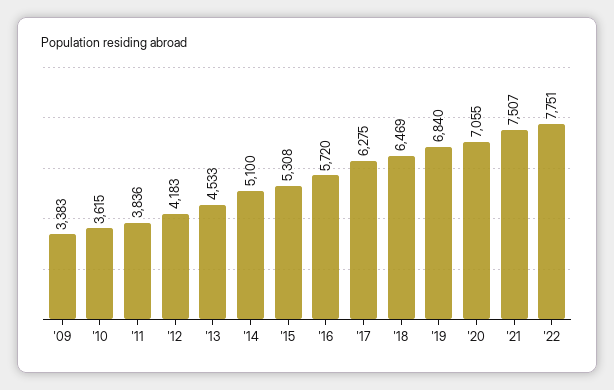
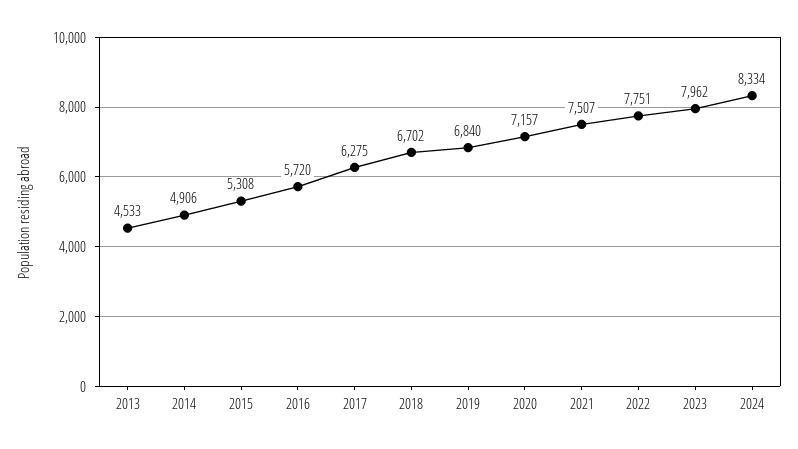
'09: 3383 -> none
'10: 3615 -> none
'11: 3836 -> none
'12: 4183 -> none
'14: 5100 -> 4906
'18: 6469 -> 6702
'20: 7055 -> 7157
2023: none -> 7962
2024: none -> 8334

